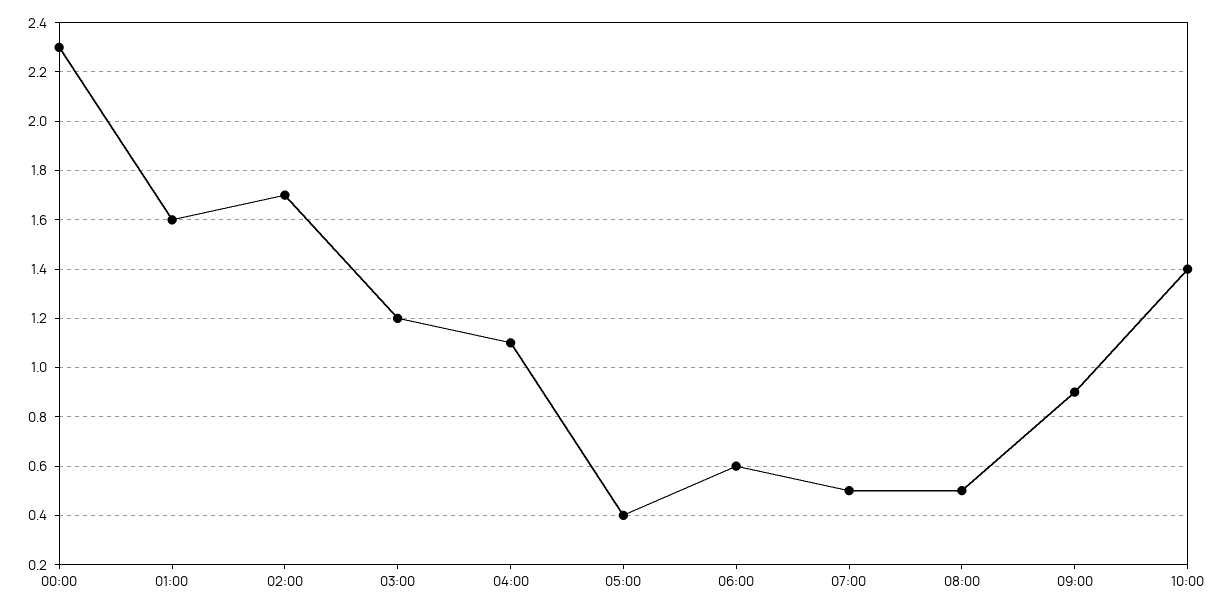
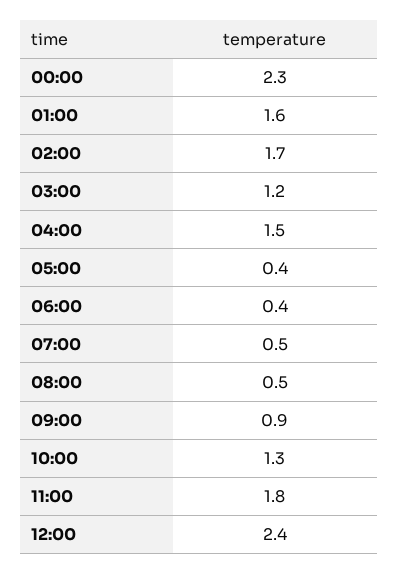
04:00: 1.1 -> 1.5
06:00: 0.6 -> 0.4
10:00: 1.4 -> 1.3
11:00: none -> 1.8
12:00: none -> 2.4

